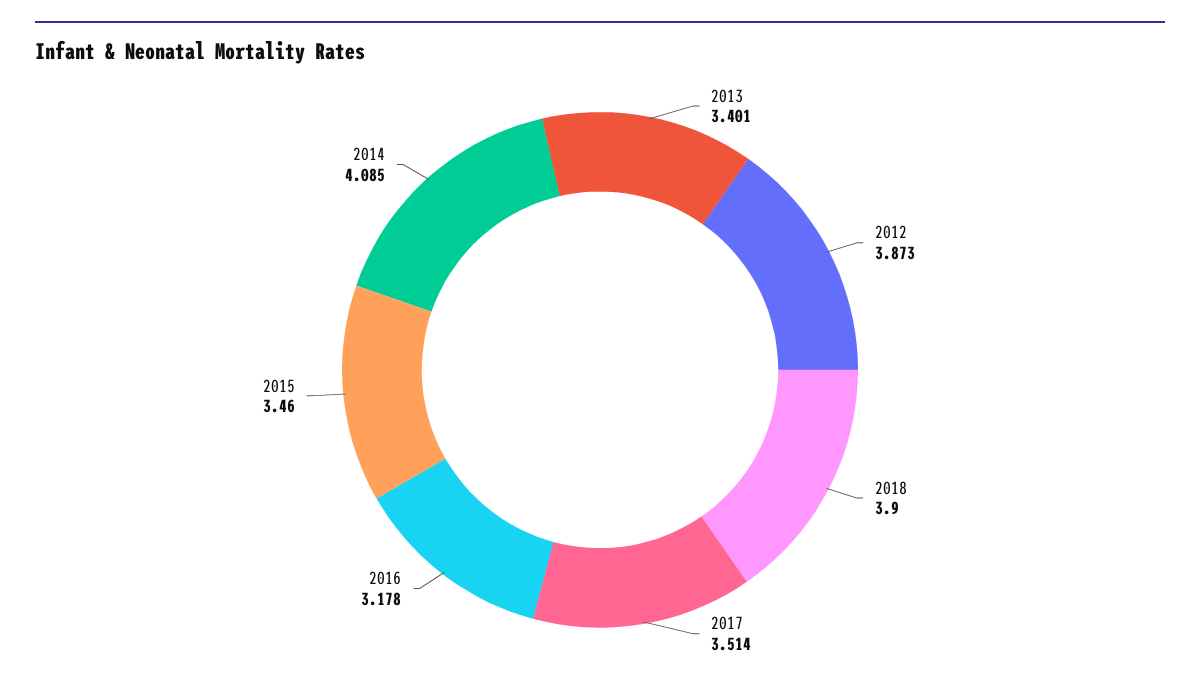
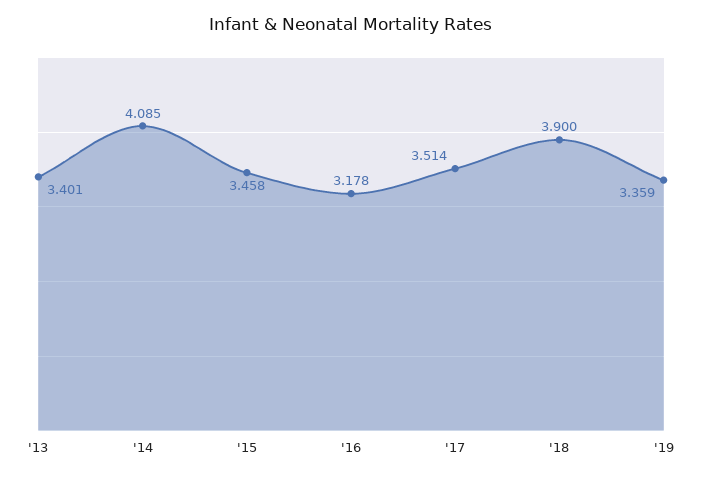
2012: 3.873 -> none
2015: 3.46 -> 3.458
'19: none -> 3.359

